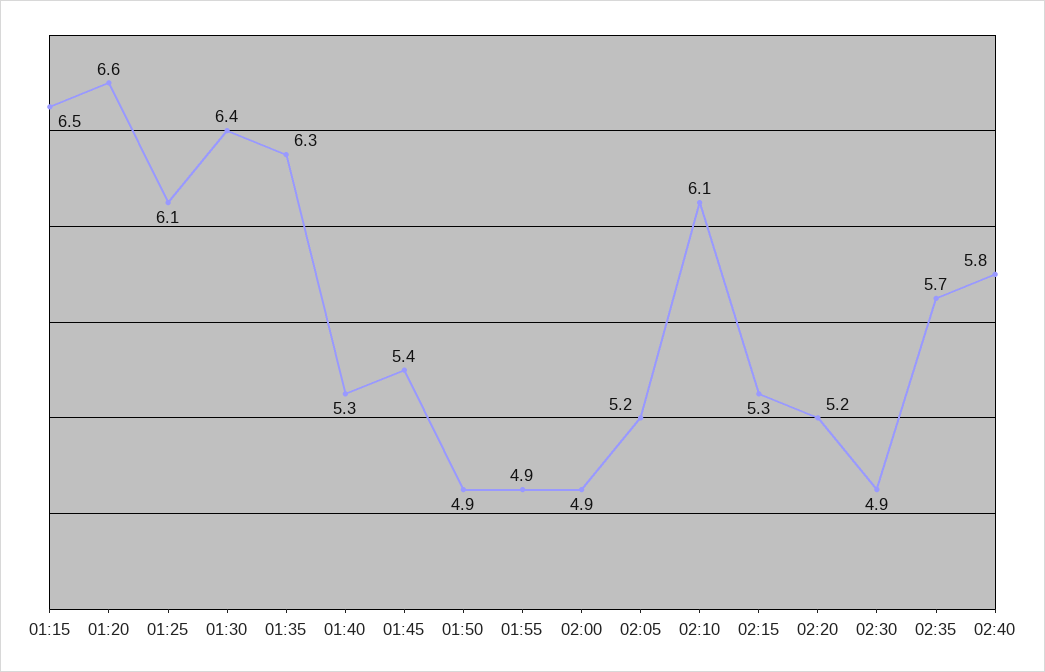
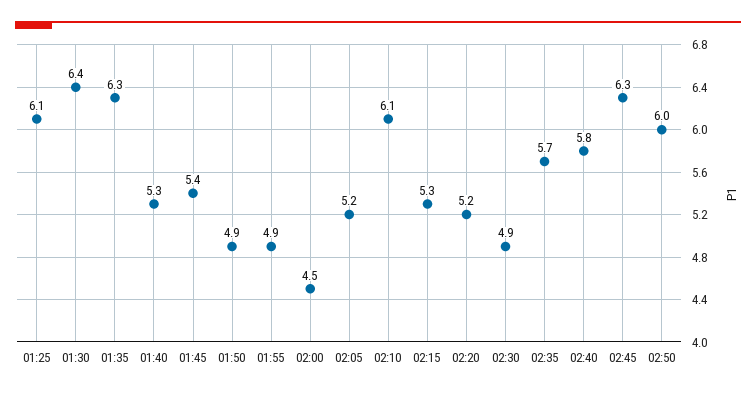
01:15: 6.5 -> none
01:20: 6.6 -> none
02:00: 4.9 -> 4.5
02:45: none -> 6.3
02:50: none -> 6

